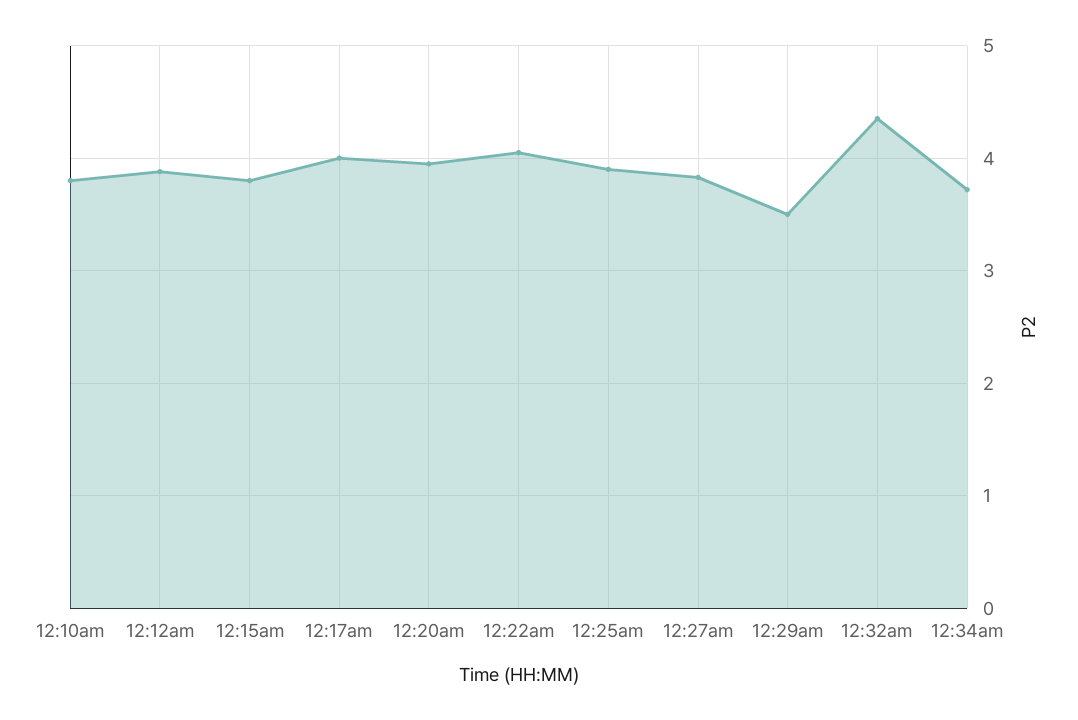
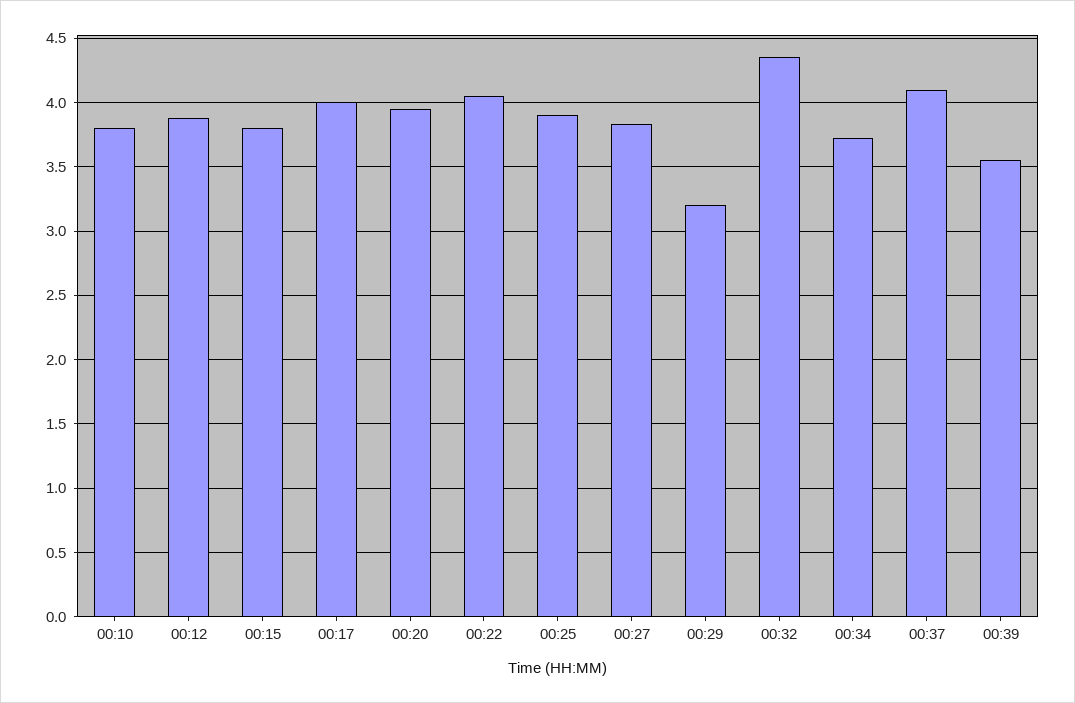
12:29am: 3.5 -> 3.2
00:37: none -> 4.1
00:39: none -> 3.55

